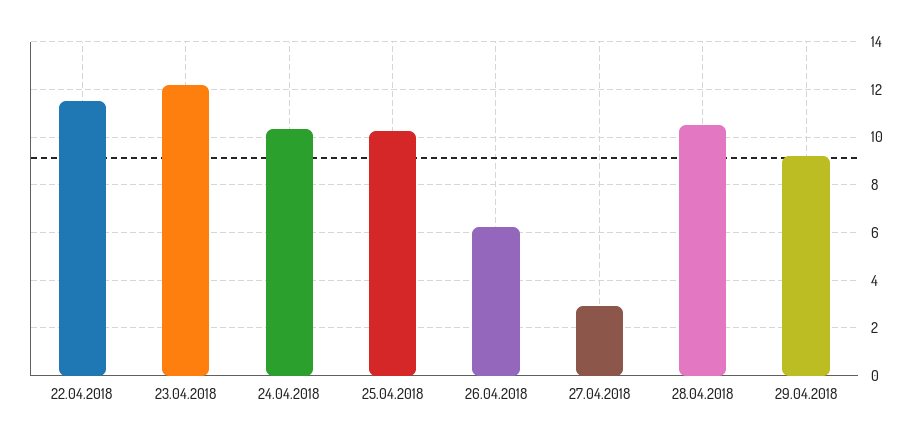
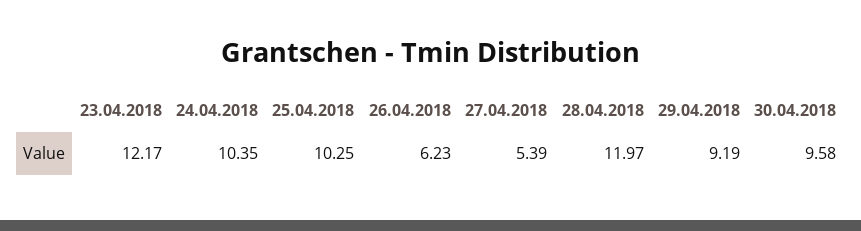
22.04.2018: 11.5 -> none
27.04.2018: 3 -> 5.39
28.04.2018: 10.5 -> 11.97
30.04.2018: none -> 9.58

